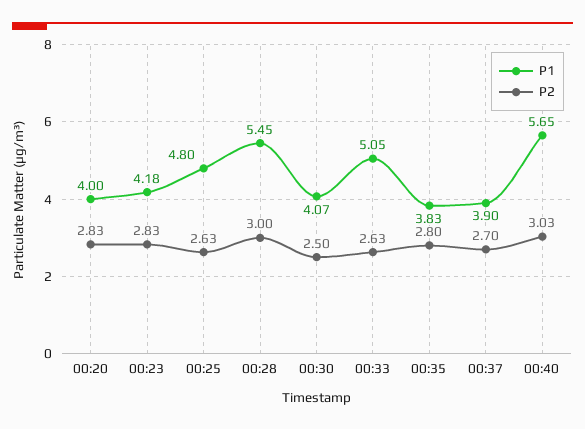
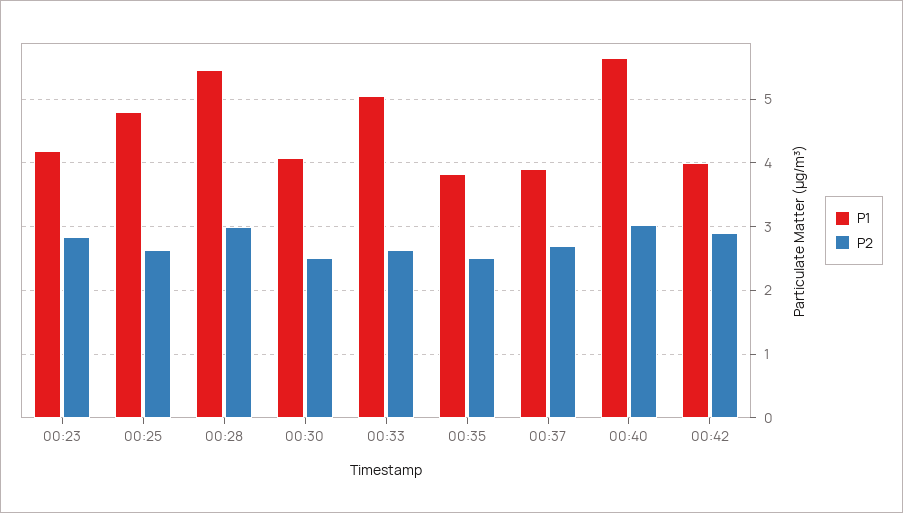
P1, 00:20: 4 -> none
P2, 00:20: 2.83 -> none
P2, 00:35: 2.8 -> 2.5
P1, 00:42: none -> 4
P2, 00:42: none -> 2.9

